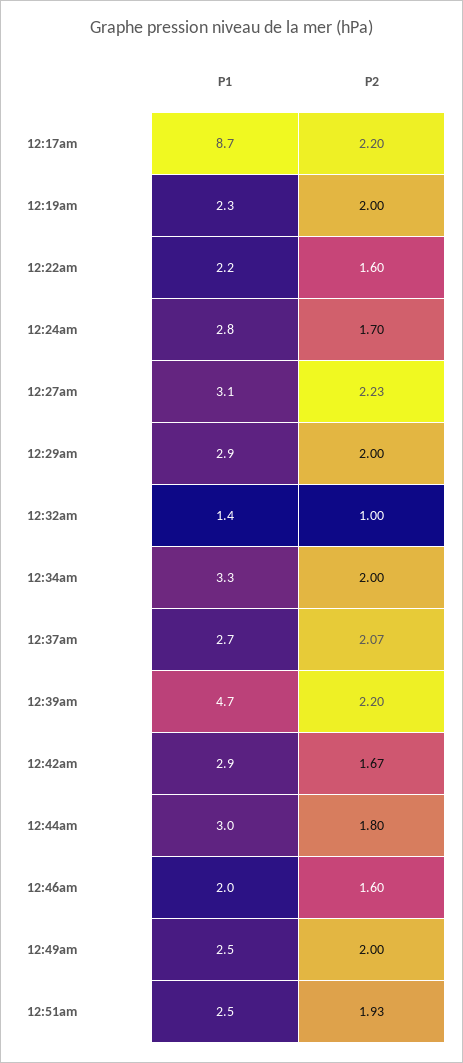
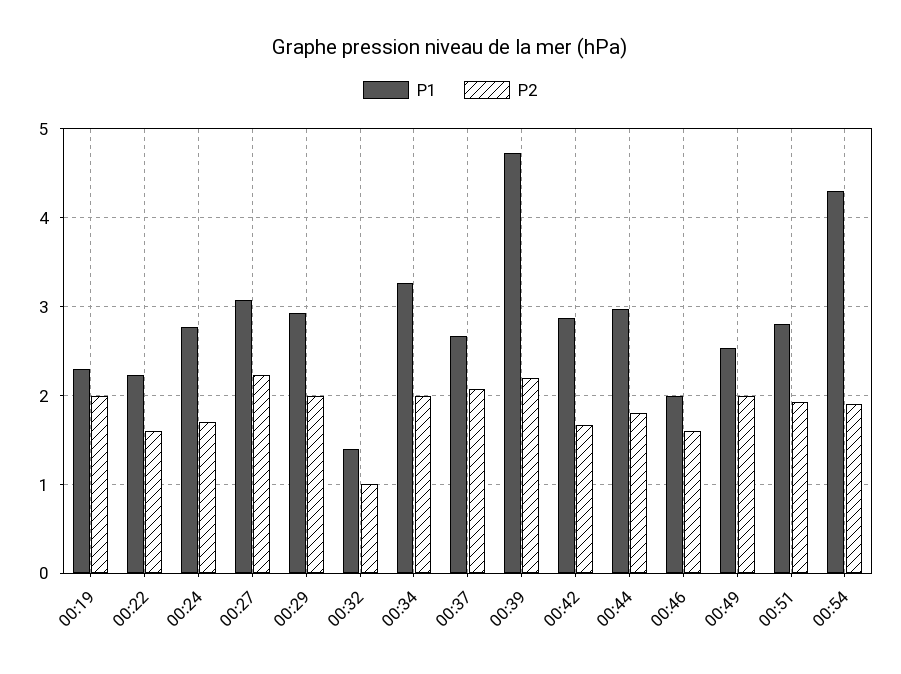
P1, 12:17am: 8.7 -> none
P2, 12:17am: 2.2 -> none
P1, 12:51am: 2.5 -> 2.8
P1, 00:54: none -> 4.3
P2, 00:54: none -> 1.9

